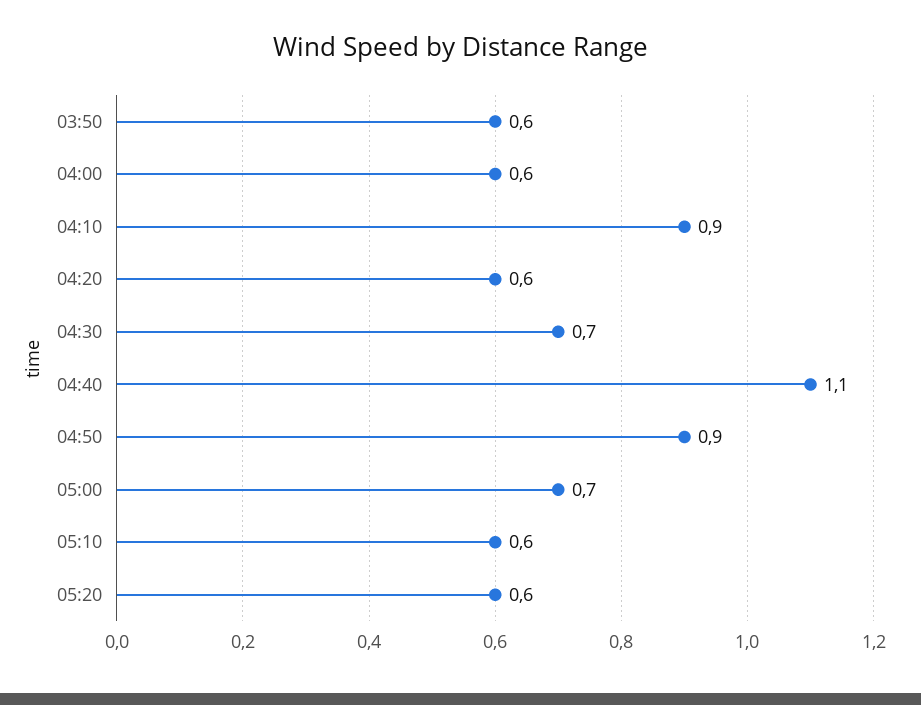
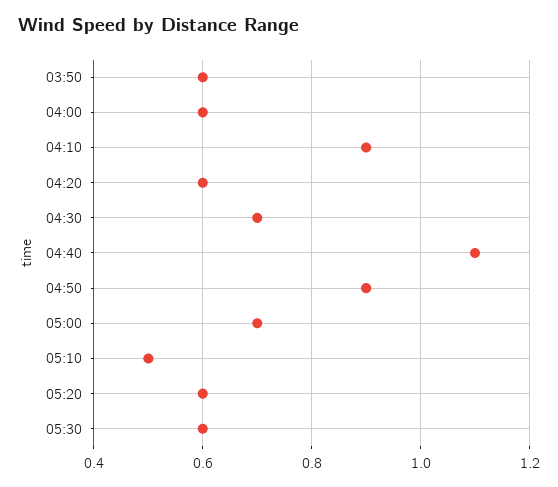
05:10: 0.6 -> 0.5
05:30: none -> 0.6

